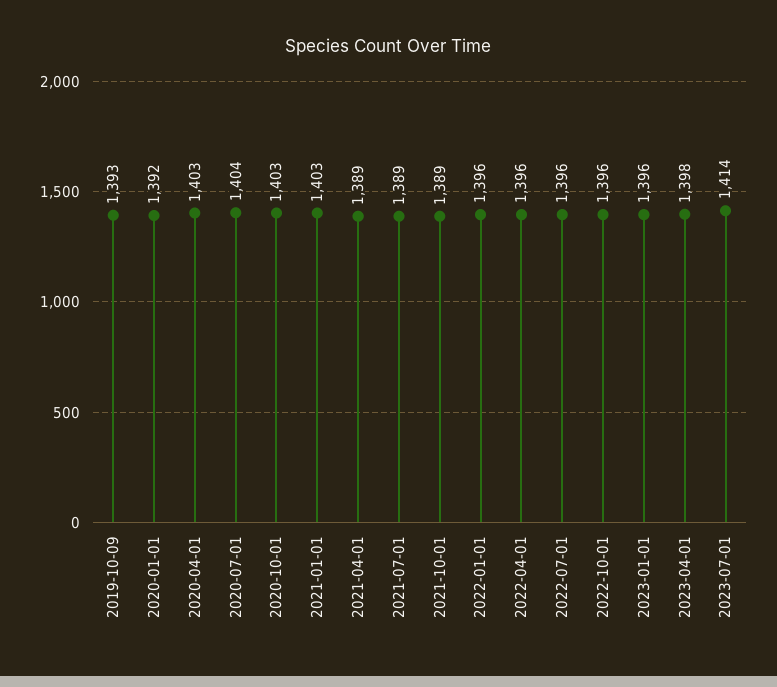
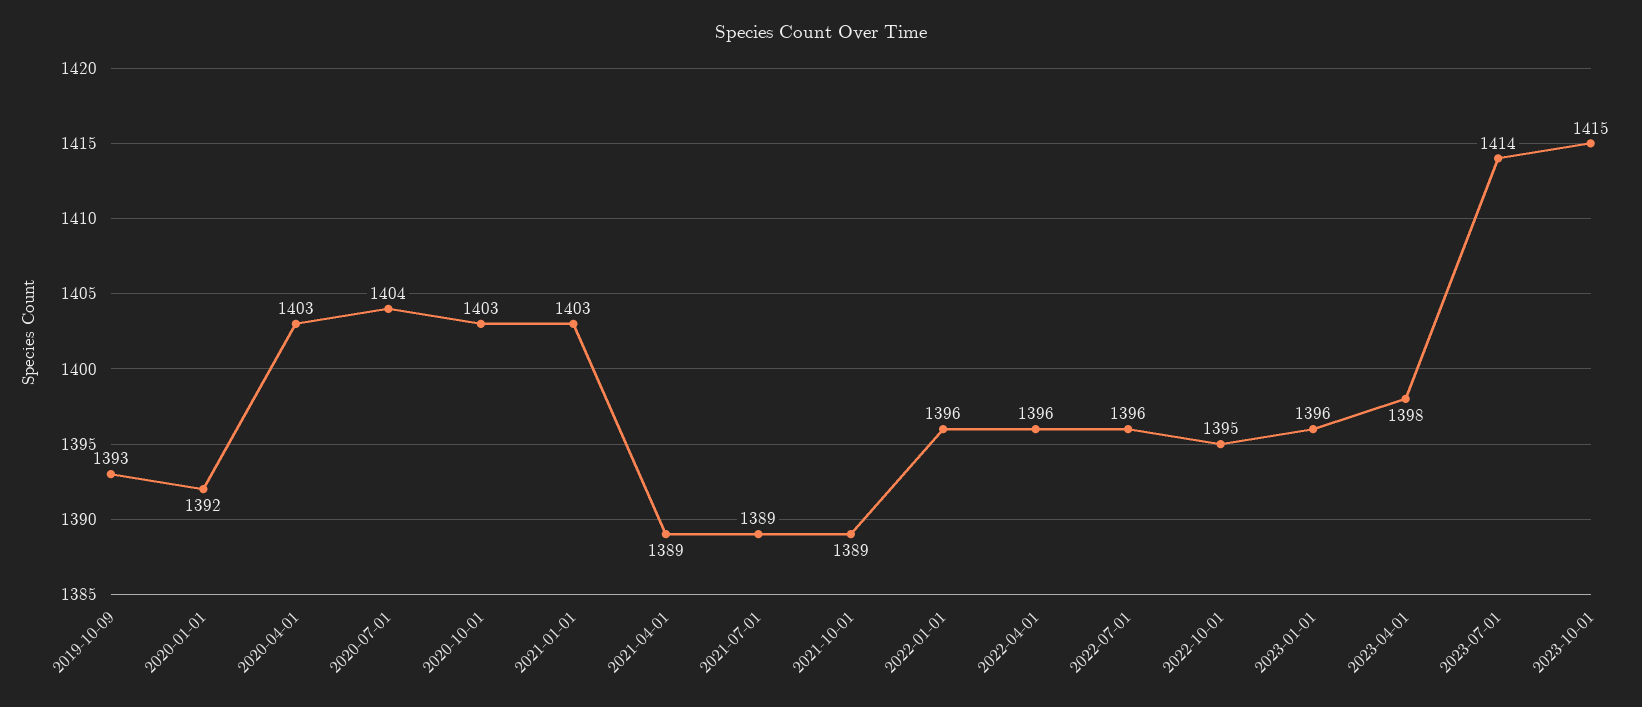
2022-10-01: 1396 -> 1395
2023-10-01: none -> 1415

